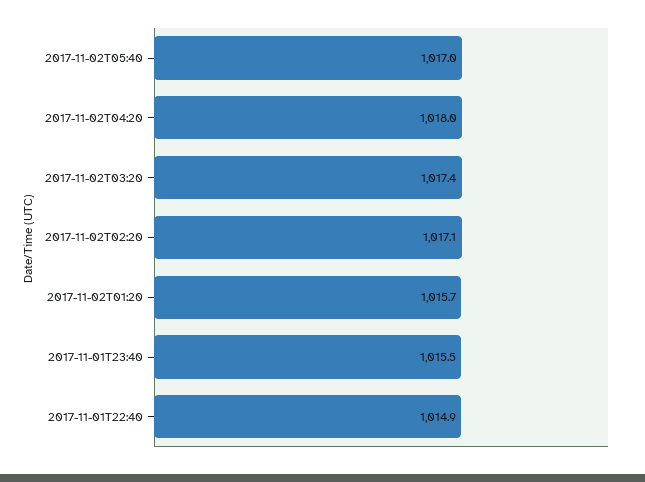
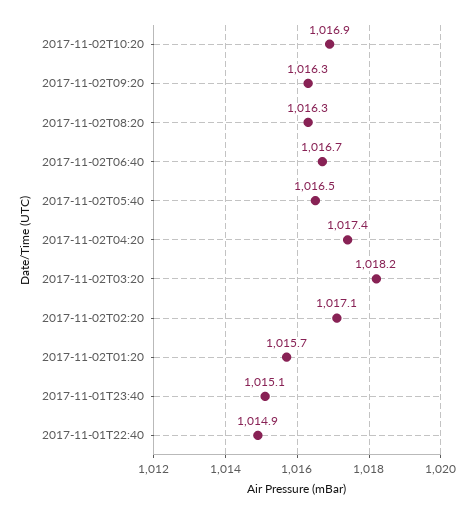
2017-11-02T05:40: 1017 -> 1016.5
2017-11-02T04:20: 1018 -> 1017.4
2017-11-02T03:20: 1017.4 -> 1018.2
2017-11-01T23:40: 1015.5 -> 1015.1
2017-11-02T10:20: none -> 1016.9
2017-11-02T09:20: none -> 1016.3
2017-11-02T08:20: none -> 1016.3
2017-11-02T06:40: none -> 1016.7

